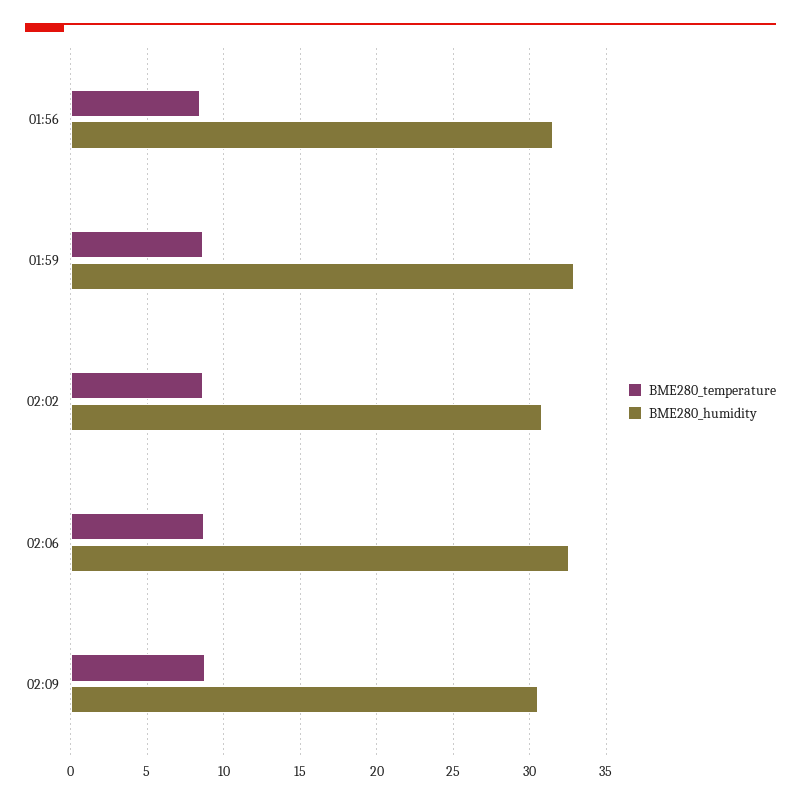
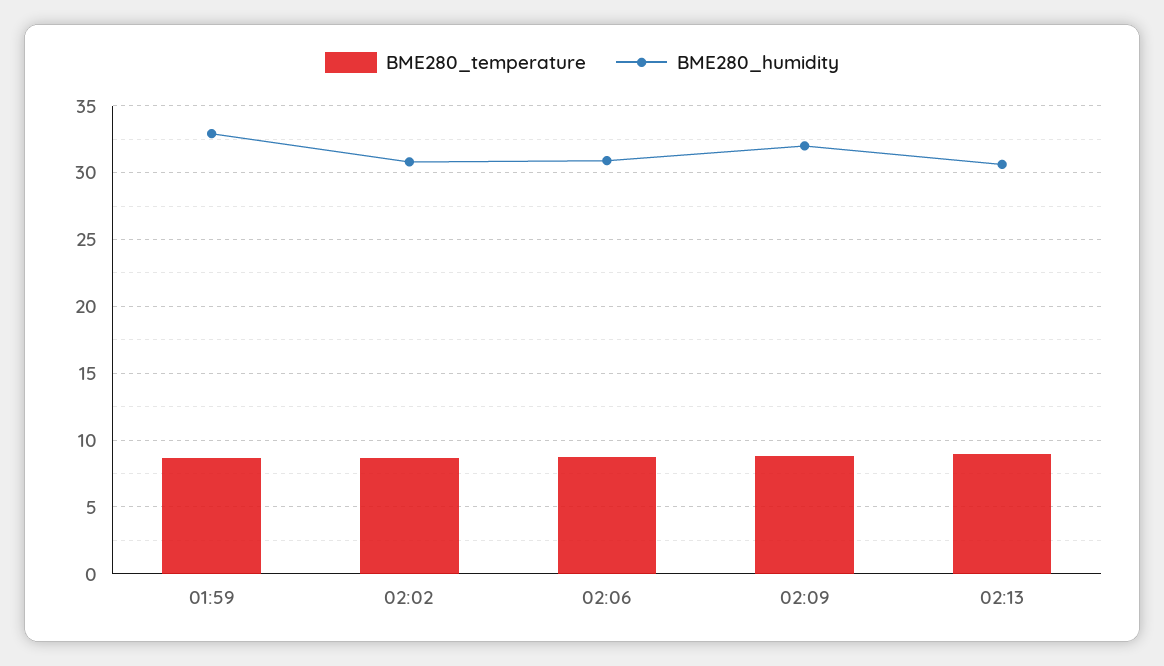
BME280_temperature, 01:56: 8.5 -> none
BME280_humidity, 01:56: 31.5 -> none
BME280_humidity, 02:06: 32.5 -> 31
BME280_humidity, 02:09: 30.5 -> 32
BME280_temperature, 02:13: none -> 9
BME280_humidity, 02:13: none -> 30.5

